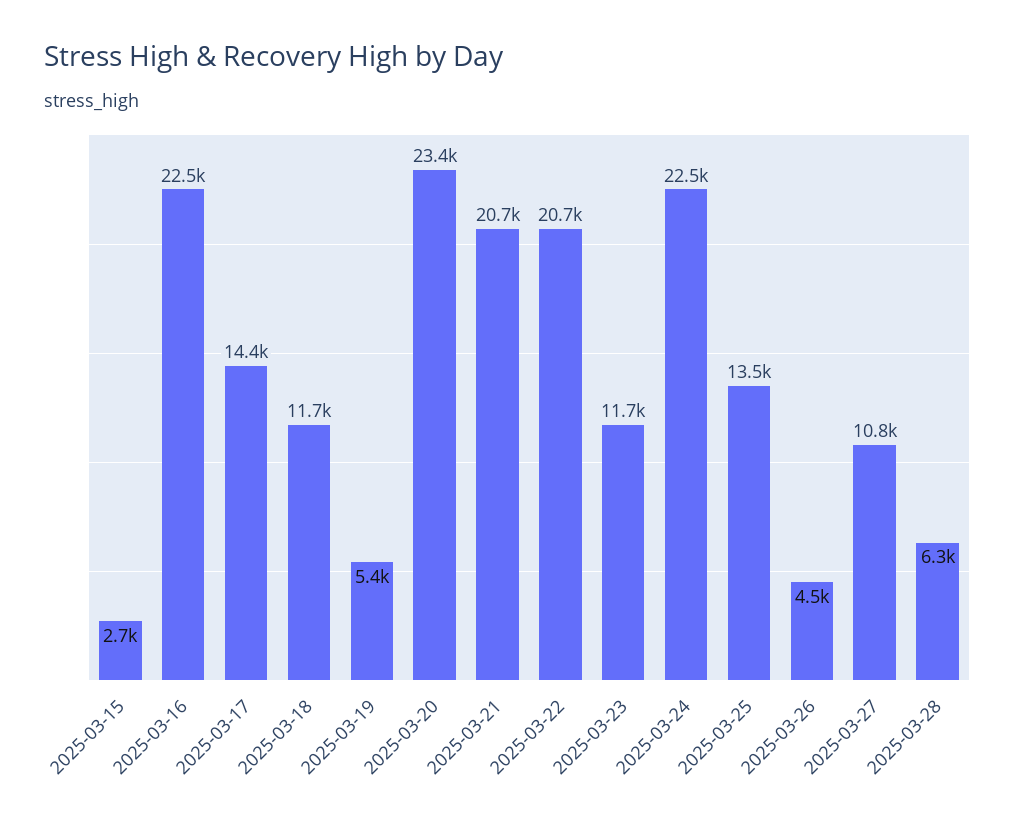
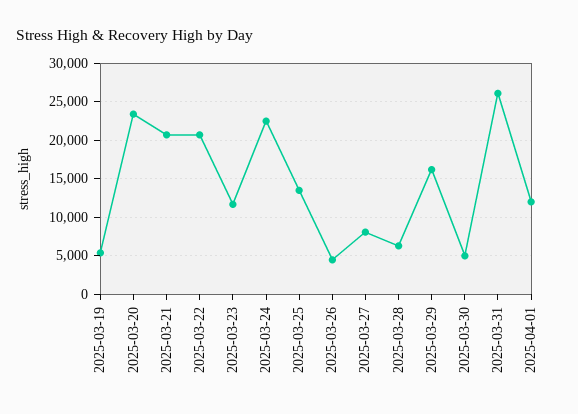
2025-03-15: 2700 -> none
2025-03-16: 22500 -> none
2025-03-17: 14400 -> none
2025-03-18: 11700 -> none
2025-03-27: 10800 -> 8000
2025-03-29: none -> 16000
2025-03-30: none -> 5000
2025-03-31: none -> 26000
2025-04-01: none -> 12000

